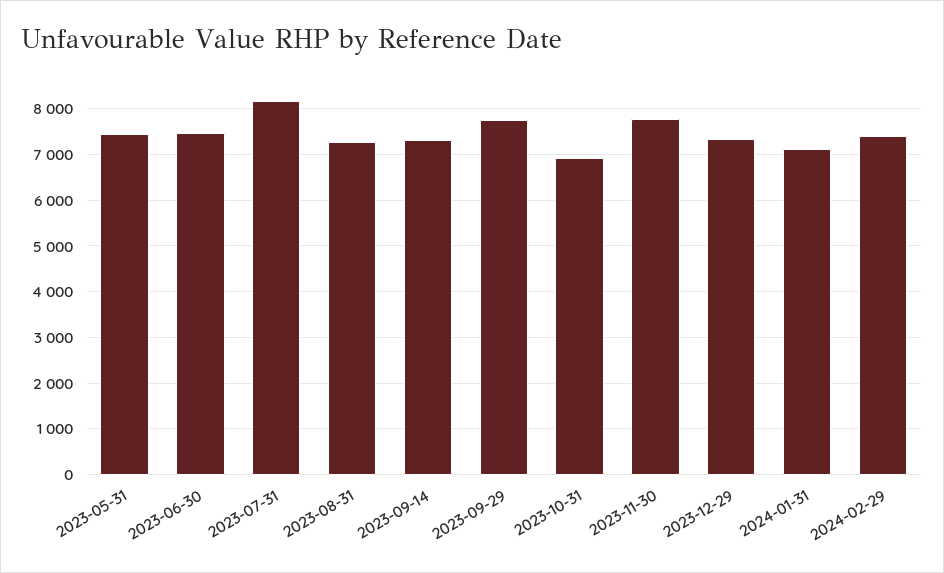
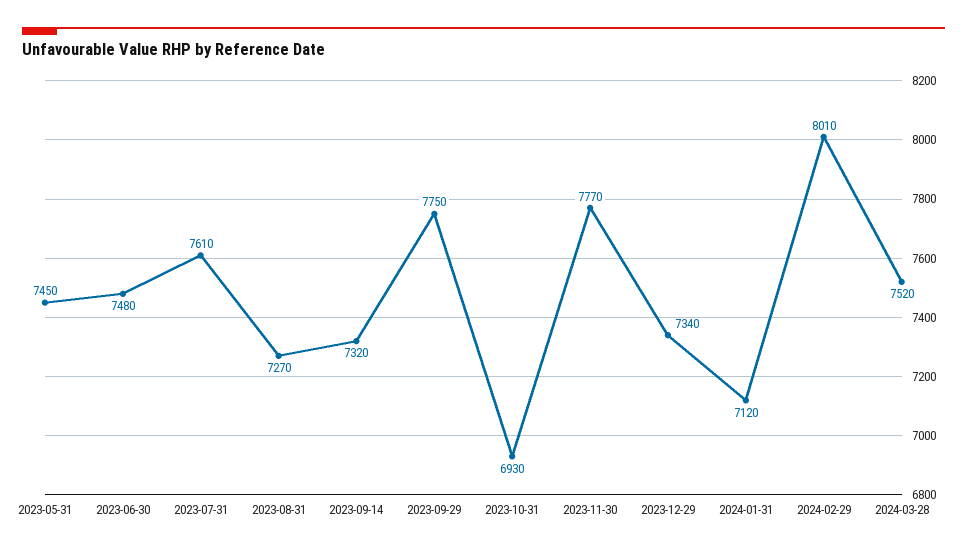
2023-07-31: 8200 -> 7610
2024-02-29: 7400 -> 8010
2024-03-28: none -> 7520

